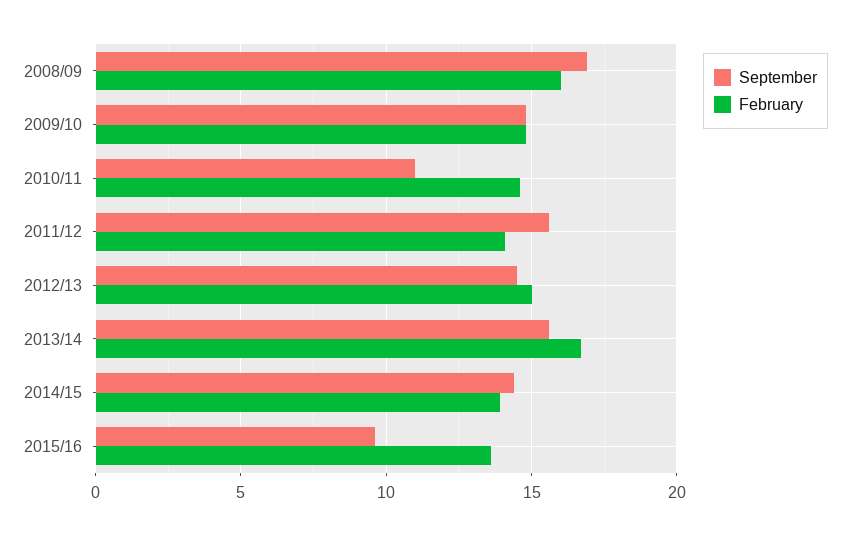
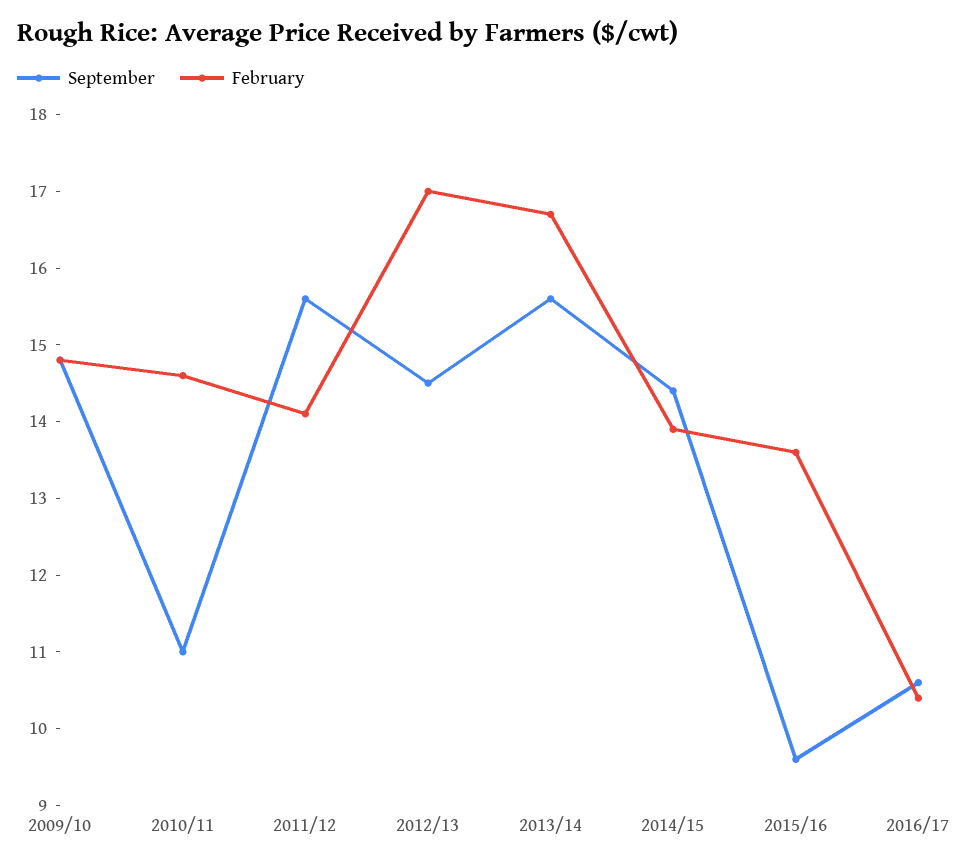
September, 2008/09: 17 -> none
February, 2008/09: 16 -> none
February, 2012/13: 15 -> 17
September, 2016/17: none -> 10.5
February, 2016/17: none -> 10.5

